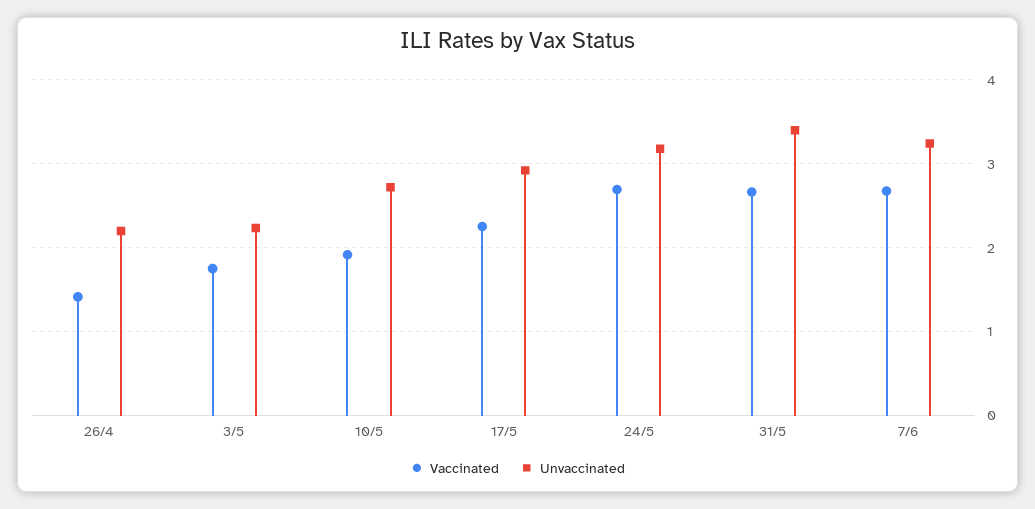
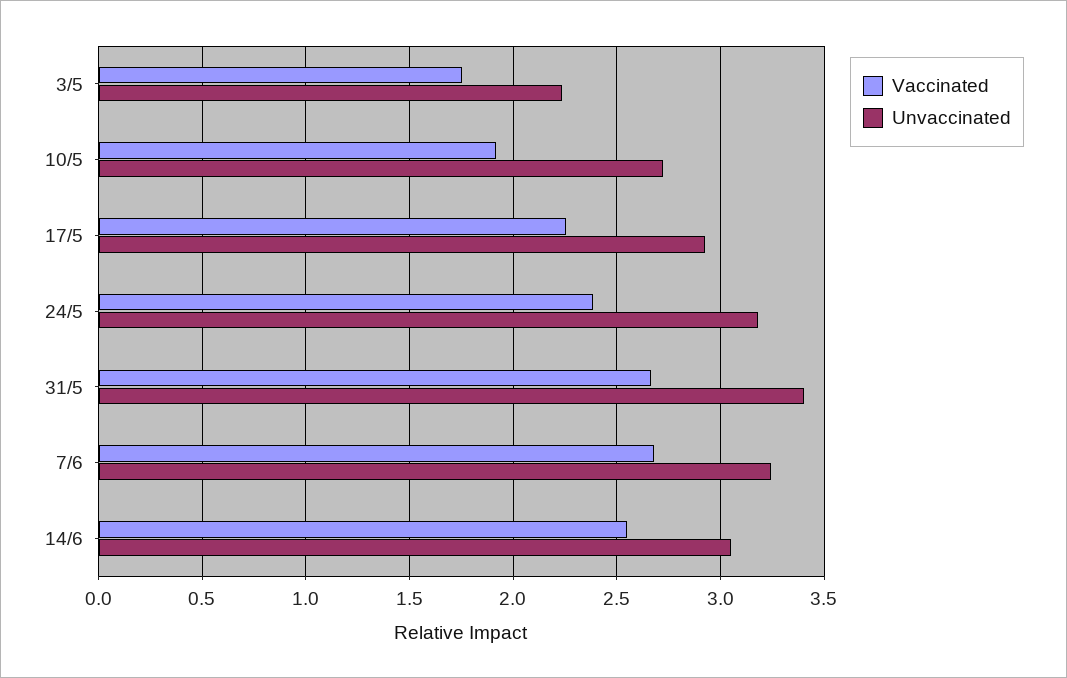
Vaccinated, 26/4: 1.4 -> none
Unvaccinated, 26/4: 2.2 -> none
Vaccinated, 24/5: 2.7 -> 2.4
Vaccinated, 14/6: none -> 2.55
Unvaccinated, 14/6: none -> 3.05

